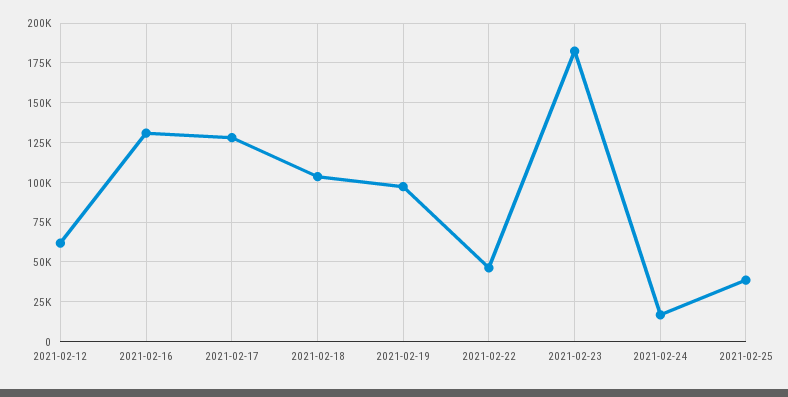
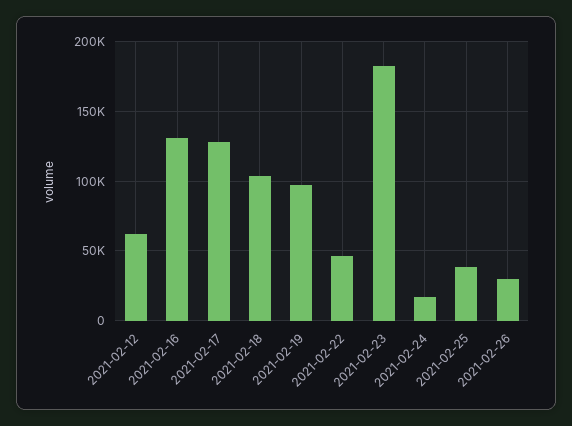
2021-02-26: none -> 30000

